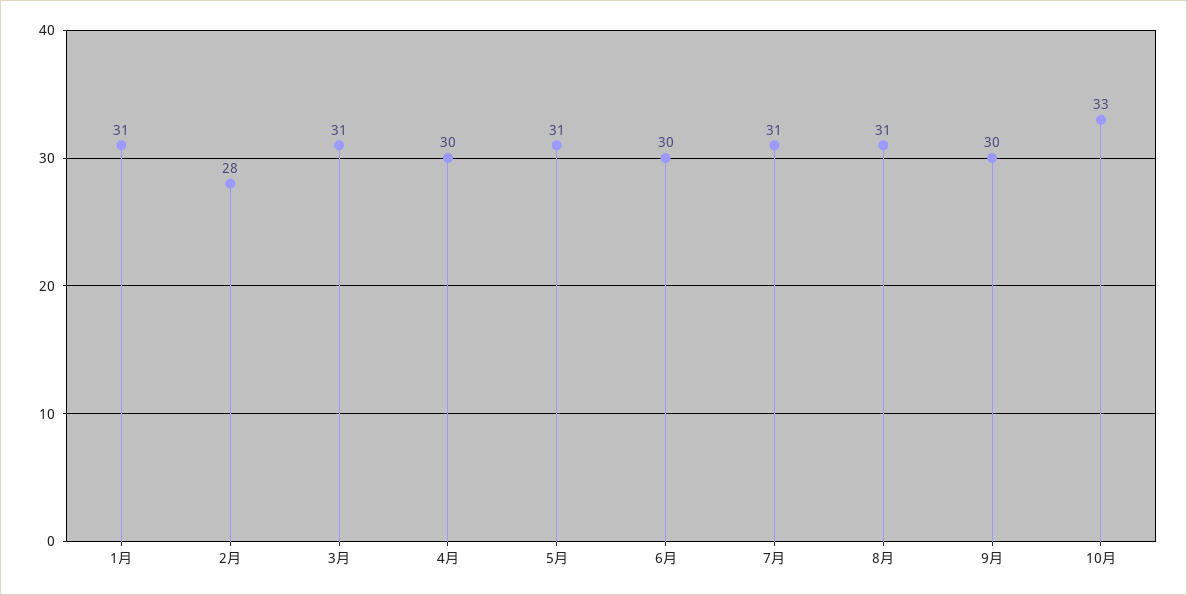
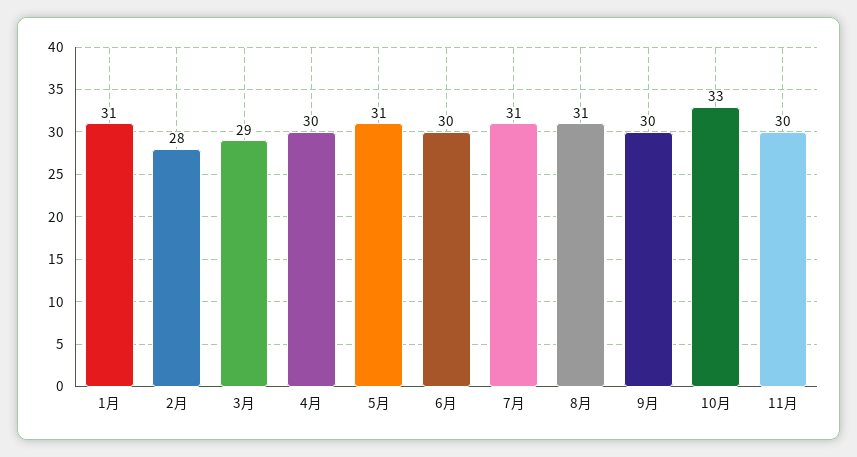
3月: 31 -> 29
11月: none -> 30

